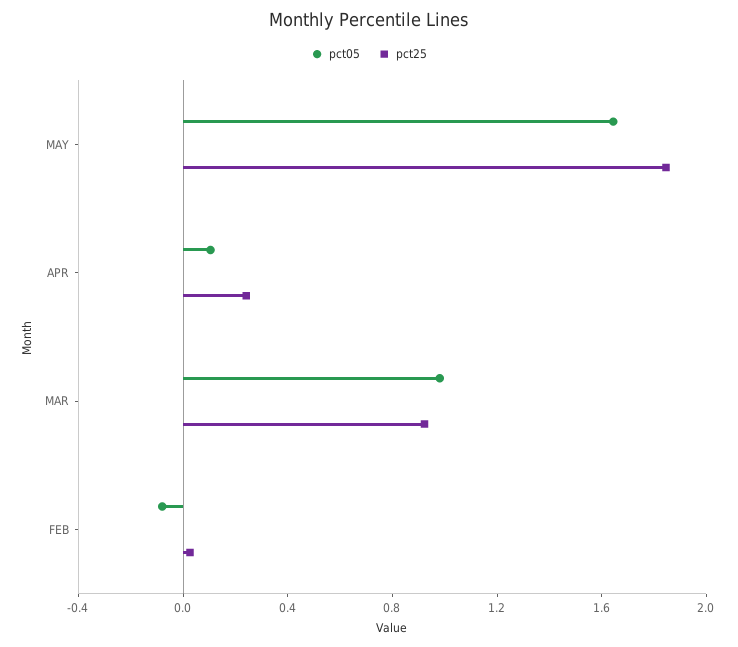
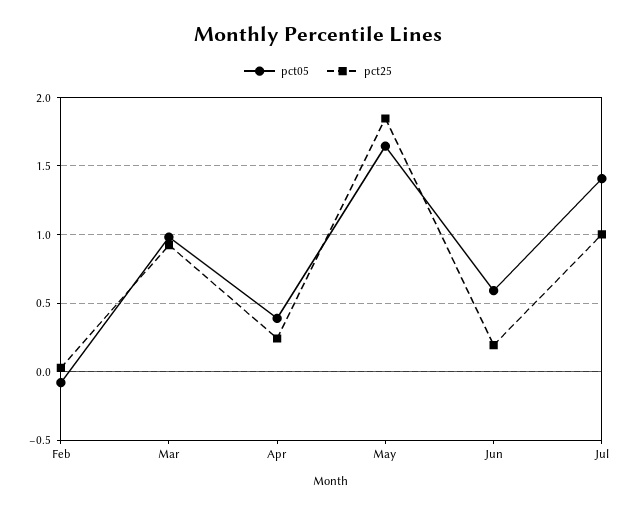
pct05, APR: 0.1 -> 0.4
pct05, Jun: none -> 0.6
pct25, Jun: none -> 0.2
pct05, Jul: none -> 1.4
pct25, Jul: none -> 1

